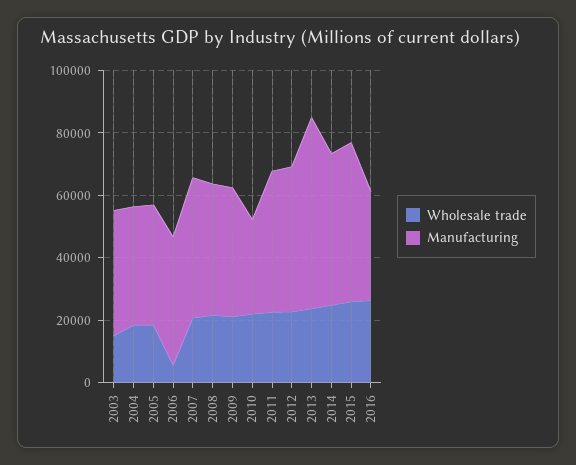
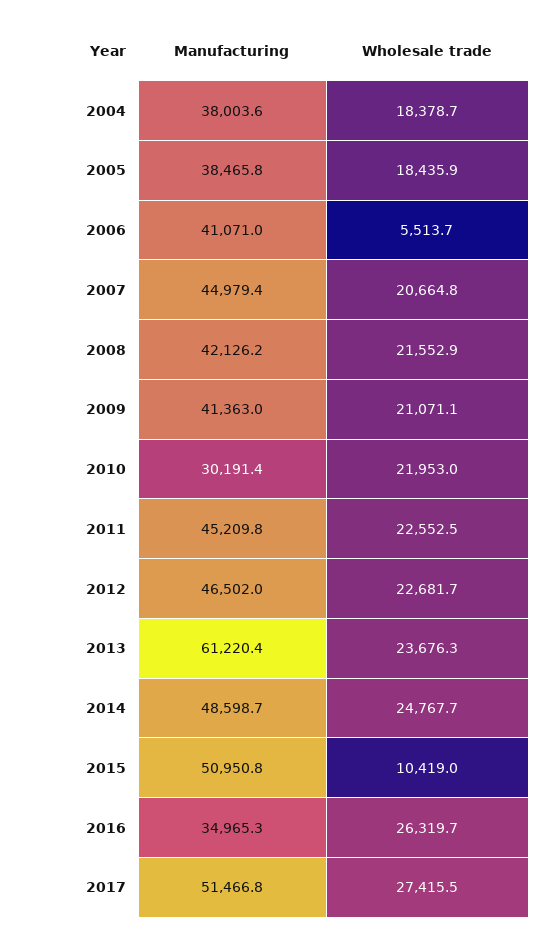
Wholesale trade, 2003: 15000 -> none
Manufacturing, 2003: 40000 -> none
Wholesale trade, 2015: 25000 -> 10419
Manufacturing, 2017: none -> 51466.8
Wholesale trade, 2017: none -> 27415.5

